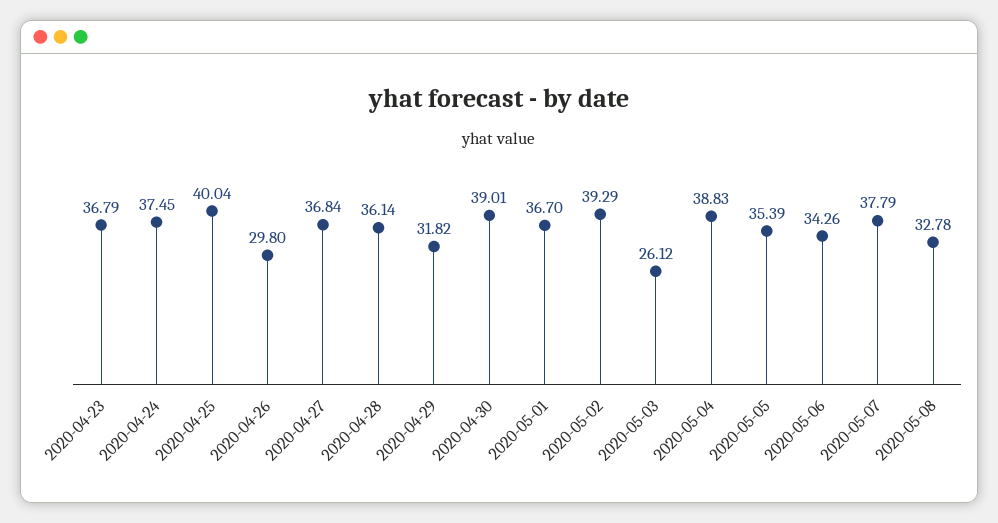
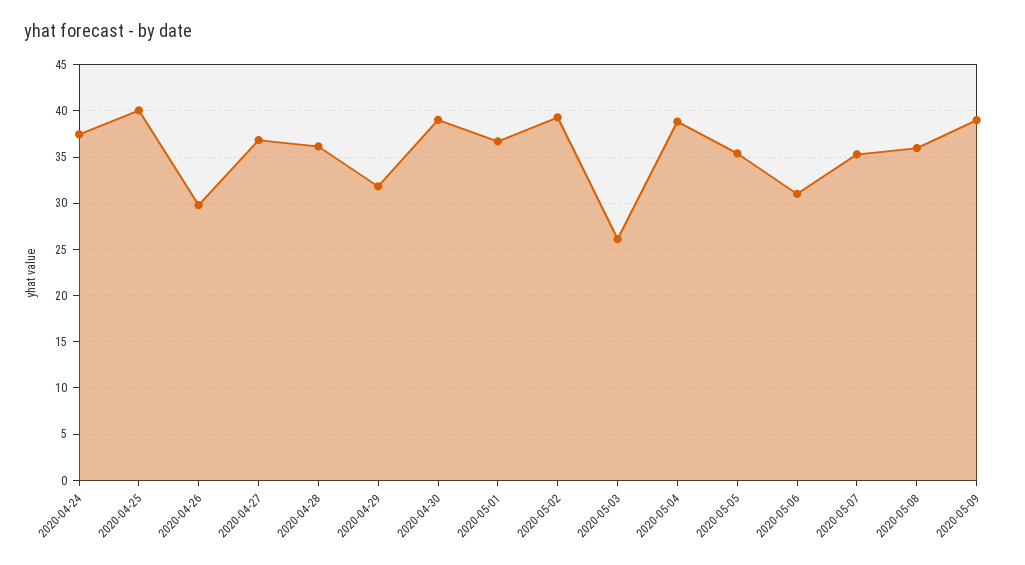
2020-04-23: 36.79 -> none
2020-05-06: 34.26 -> 31
2020-05-07: 37.79 -> 35
2020-05-08: 32.78 -> 36
2020-05-09: none -> 39

